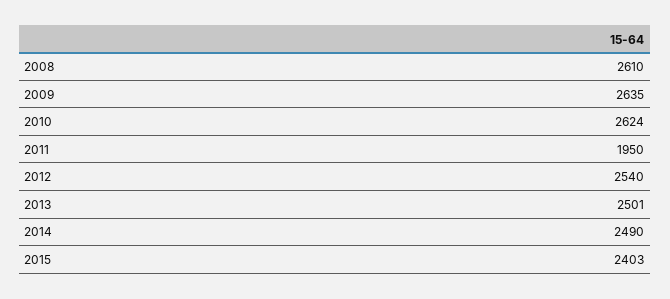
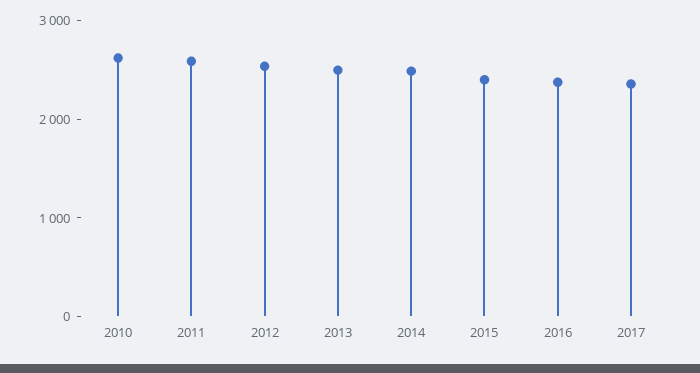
2008: 2610 -> none
2009: 2635 -> none
2011: 1950 -> 2600
2016: none -> 2400
2017: none -> 2400

